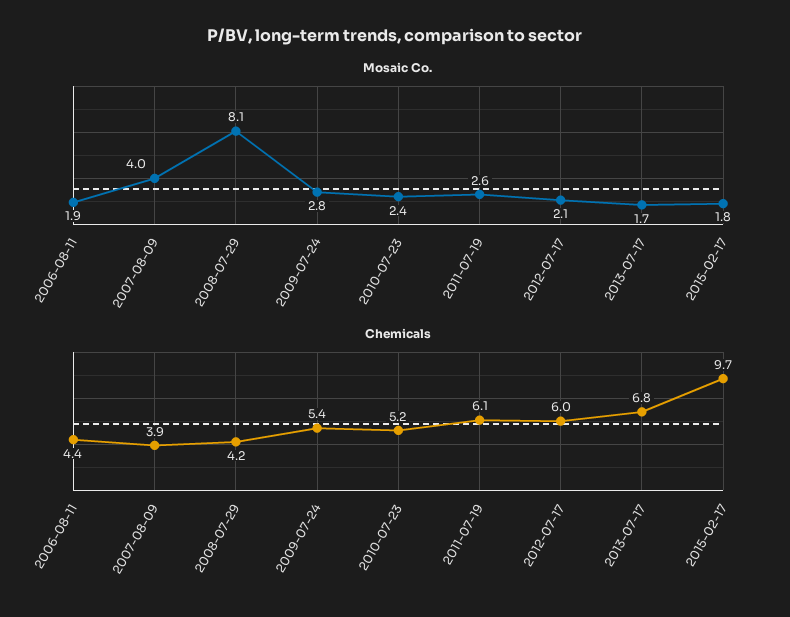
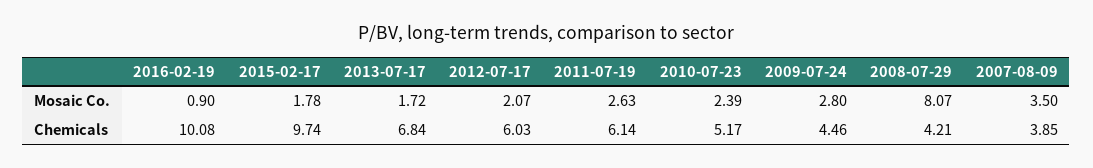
Mosaic Co., 2006-08-11: 1.9 -> none
Mosaic Co., 2007-08-09: 4 -> 3.5
Chemicals, 2006-08-11: 4.4 -> none
Chemicals, 2009-07-24: 5.4 -> 4.46
Mosaic Co., 2016-02-19: none -> 0.9
Chemicals, 2016-02-19: none -> 10.08

